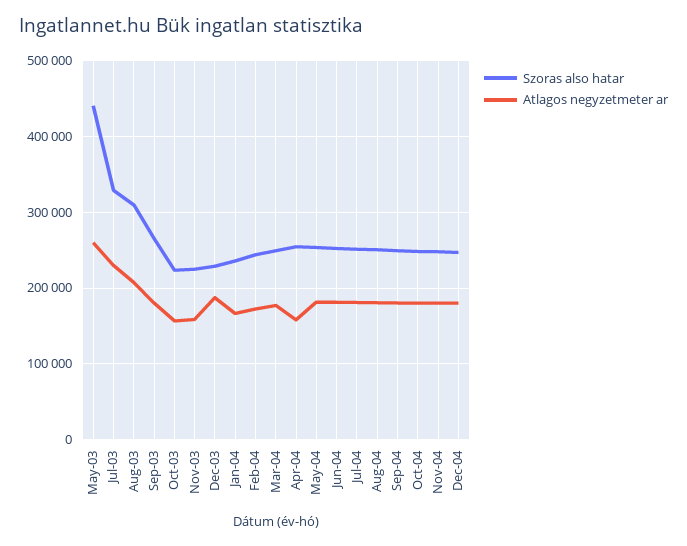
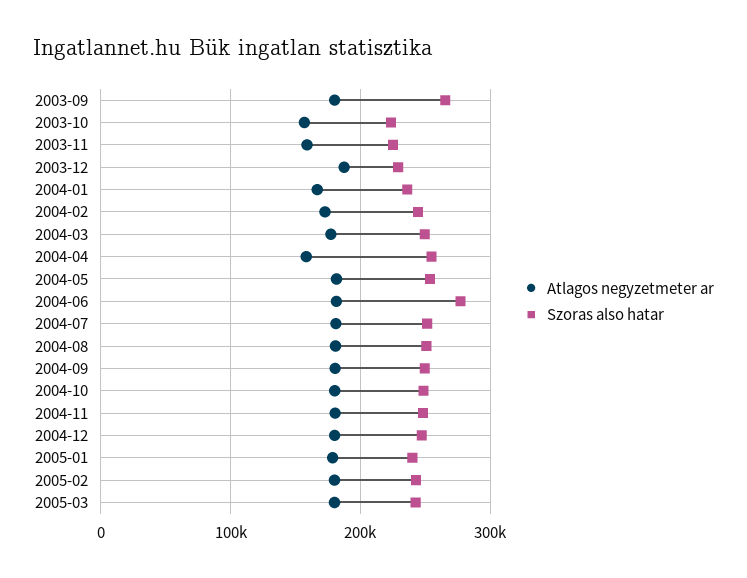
Szoras also hatar, May-03: 440000 -> none
Atlagos negyzetmeter ar, May-03: 260000 -> none
Szoras also hatar, Jul-03: 330000 -> none
Atlagos negyzetmeter ar, Jul-03: 230000 -> none
Szoras also hatar, Aug-03: 310000 -> none
Atlagos negyzetmeter ar, Aug-03: 210000 -> none
Szoras also hatar, Jun-04: 250000 -> 280000
Atlagos negyzetmeter ar, 2005-01: none -> 180000
Szoras also hatar, 2005-01: none -> 240000
Atlagos negyzetmeter ar, 2005-02: none -> 180000
Szoras also hatar, 2005-02: none -> 240000
Atlagos negyzetmeter ar, 2005-03: none -> 180000
Szoras also hatar, 2005-03: none -> 240000

